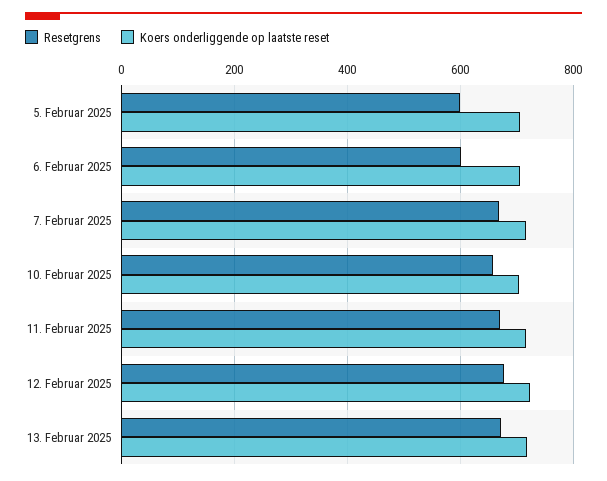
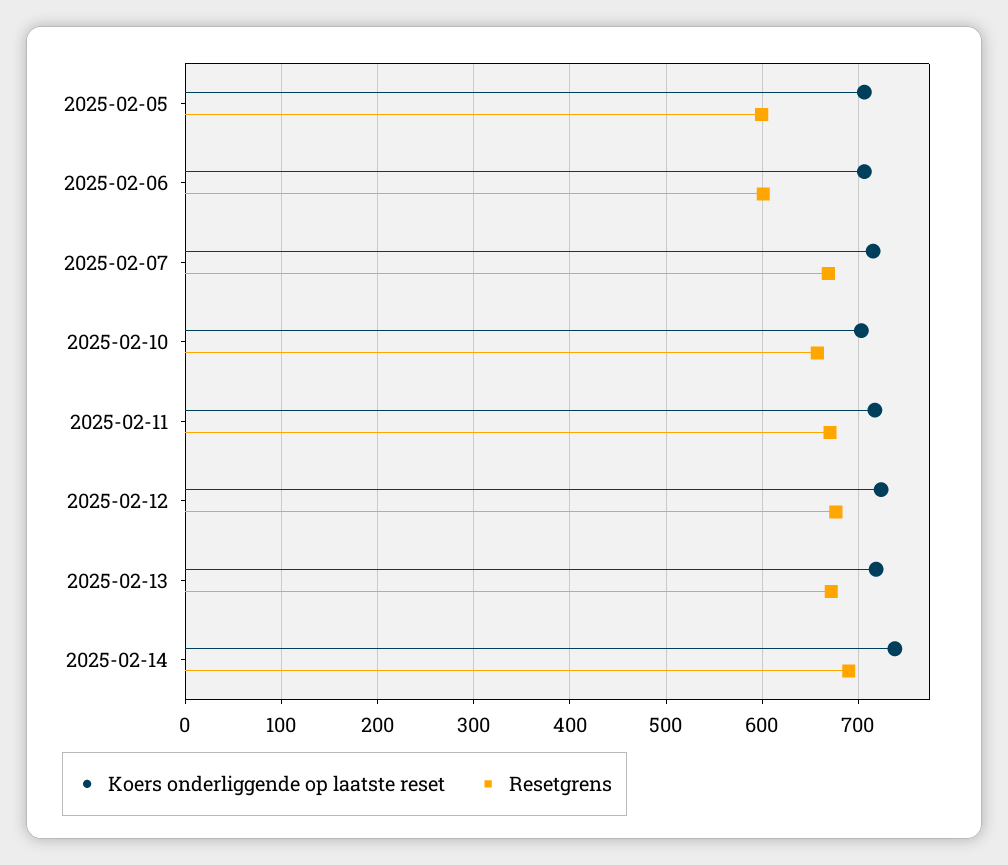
Koers onderliggende op laatste reset, 2025-02-14: none -> 740
Resetgrens, 2025-02-14: none -> 690

